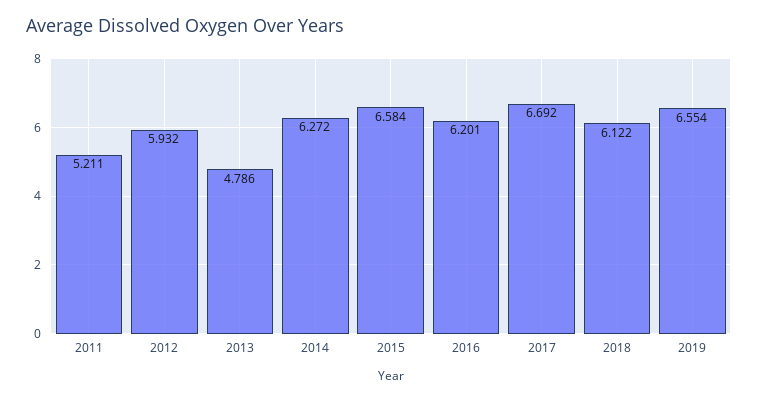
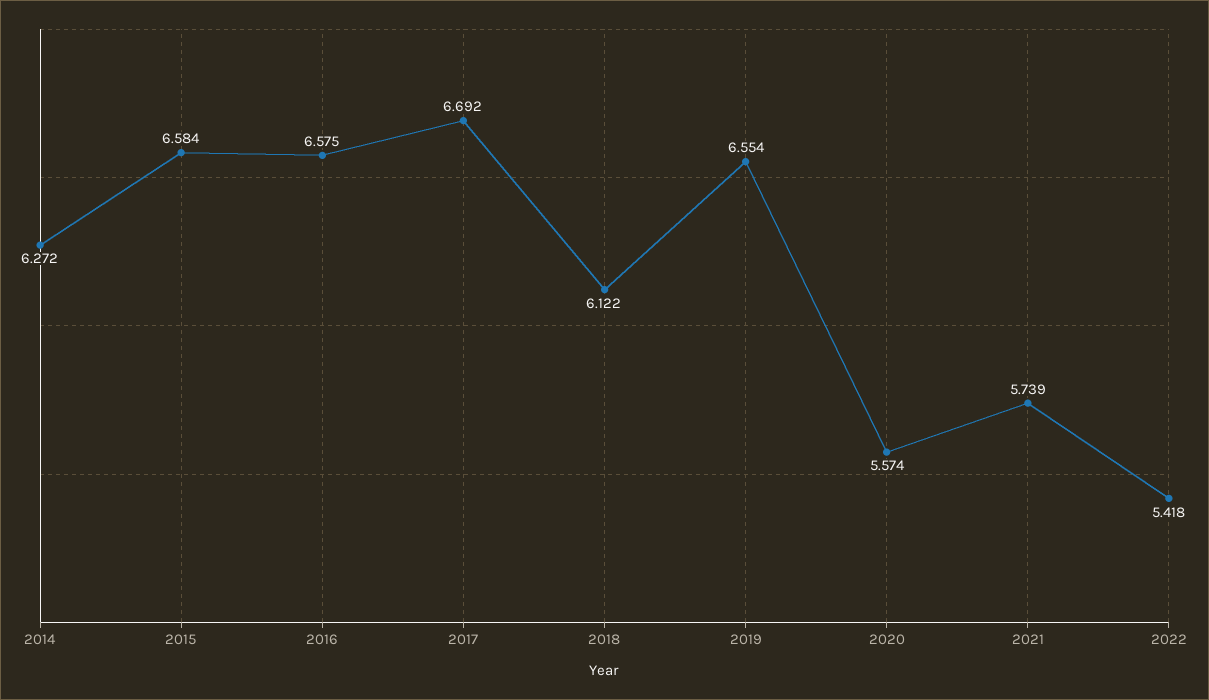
2011: 5.211 -> none
2012: 5.932 -> none
2013: 4.786 -> none
2016: 6.201 -> 6.575
2020: none -> 5.574
2021: none -> 5.739
2022: none -> 5.418

